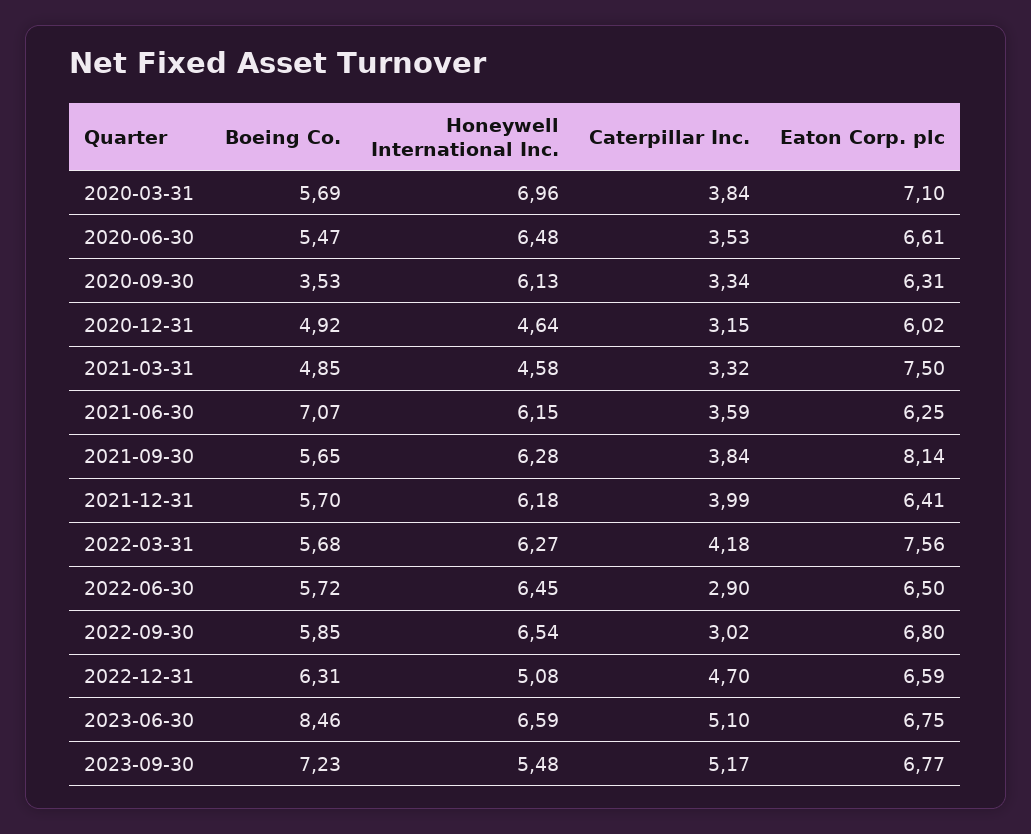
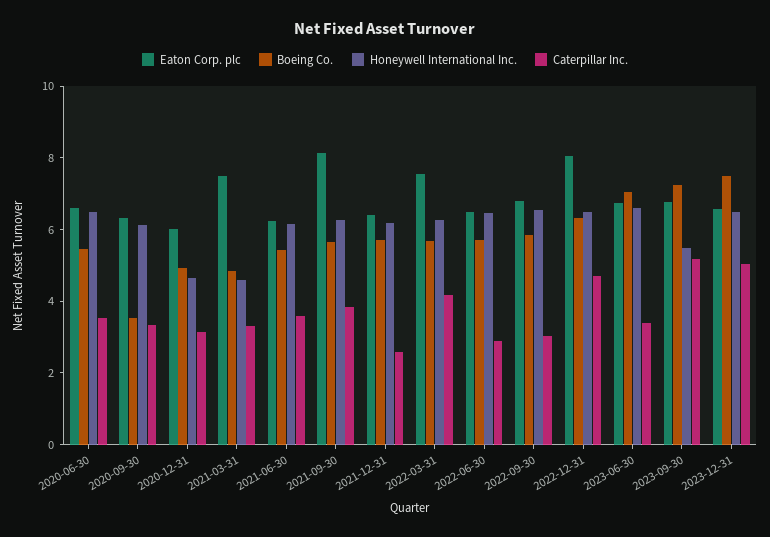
Boeing Co., 2020-03-31: 5.69 -> none
Honeywell International Inc., 2020-03-31: 6.96 -> none
Caterpillar Inc., 2020-03-31: 3.84 -> none
Eaton Corp. plc, 2020-03-31: 7.1 -> none
Boeing Co., 2021-06-30: 7.07 -> 5.5
Caterpillar Inc., 2021-12-31: 3.99 -> 2.5
Honeywell International Inc., 2022-12-31: 5.08 -> 6.5
Eaton Corp. plc, 2022-12-31: 6.59 -> 8
Boeing Co., 2023-06-30: 8.46 -> 7
Caterpillar Inc., 2023-06-30: 5.1 -> 3.5
Eaton Corp. plc, 2023-12-31: none -> 6.5
Boeing Co., 2023-12-31: none -> 7.5
Honeywell International Inc., 2023-12-31: none -> 6.5
Caterpillar Inc., 2023-12-31: none -> 5

